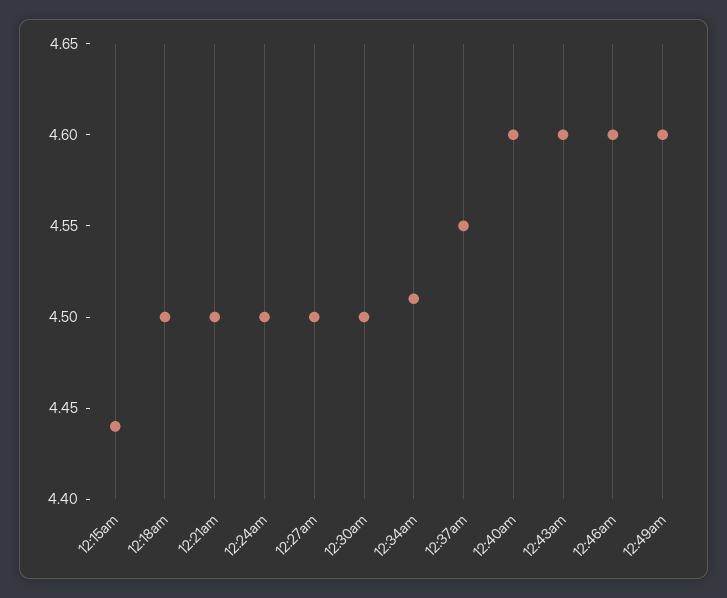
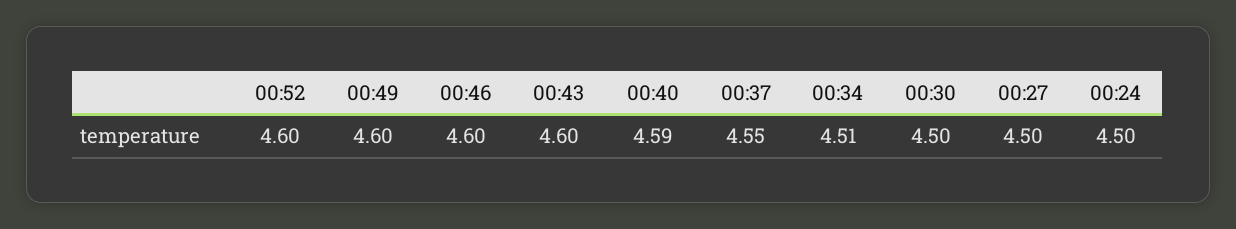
12:15am: 4.44 -> none
12:18am: 4.5 -> none
12:21am: 4.5 -> none
12:40am: 4.6 -> 4.59
00:52: none -> 4.6

